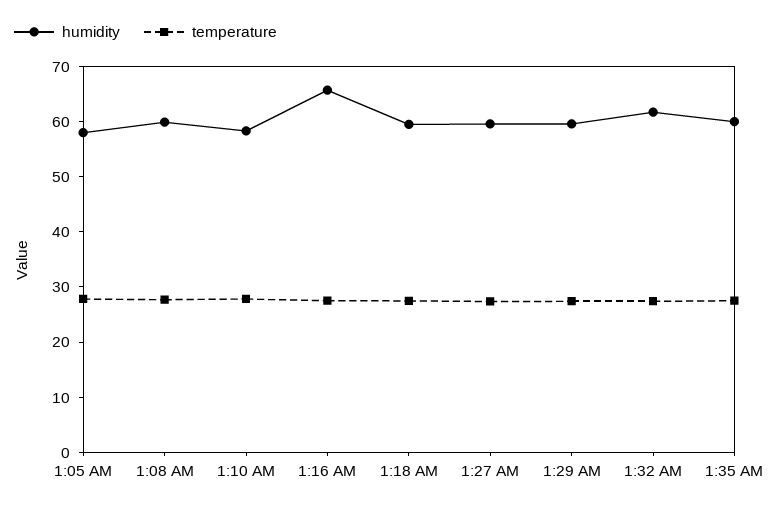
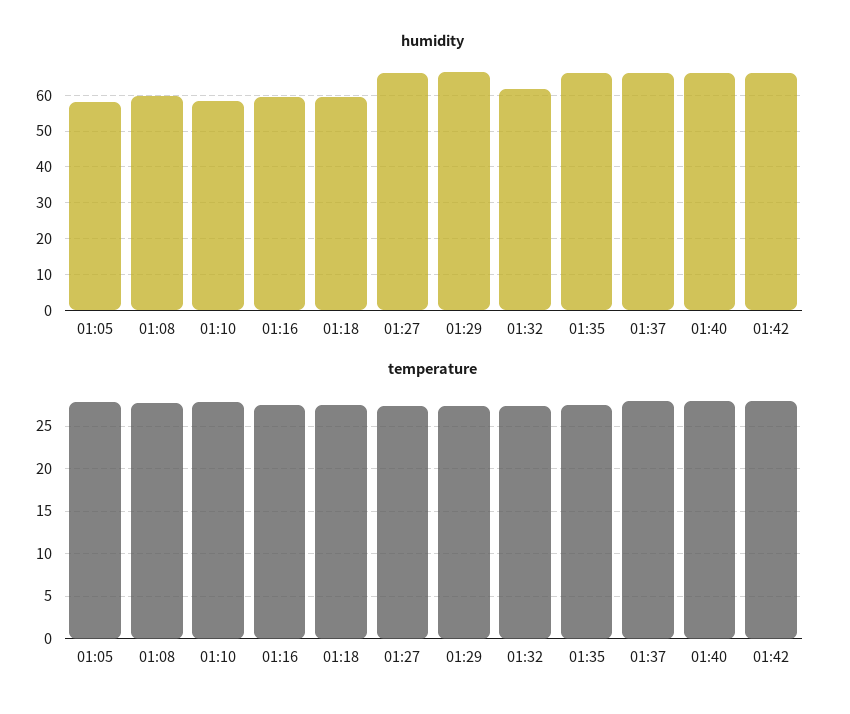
humidity, 1:16 AM: 66 -> 60
humidity, 1:27 AM: 60 -> 66
humidity, 1:29 AM: 60 -> 66
humidity, 1:35 AM: 60 -> 66
humidity, 01:37: none -> 66
humidity, 01:40: none -> 66
humidity, 01:42: none -> 66
temperature, 01:37: none -> 28
temperature, 01:40: none -> 28
temperature, 01:42: none -> 28

